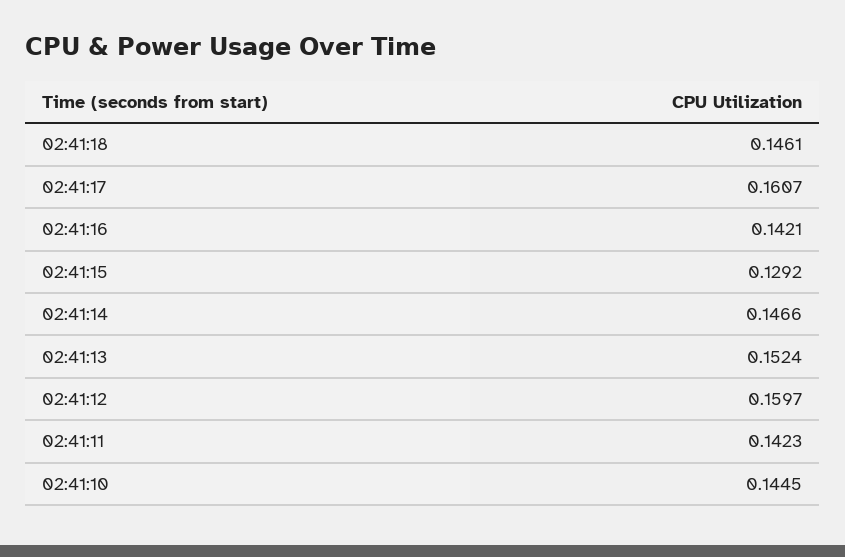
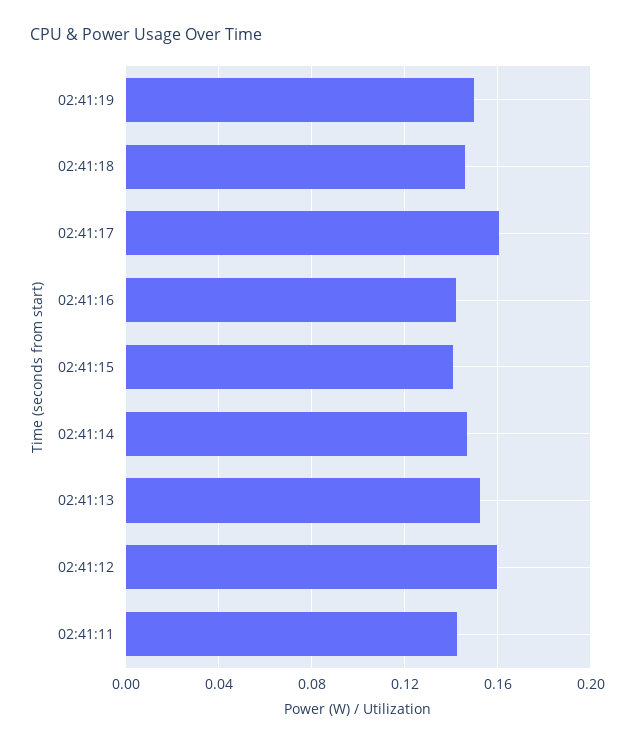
02:41:15: 0.1292 -> 0.14
02:41:10: 0.1445 -> none
02:41:19: none -> 0.15

